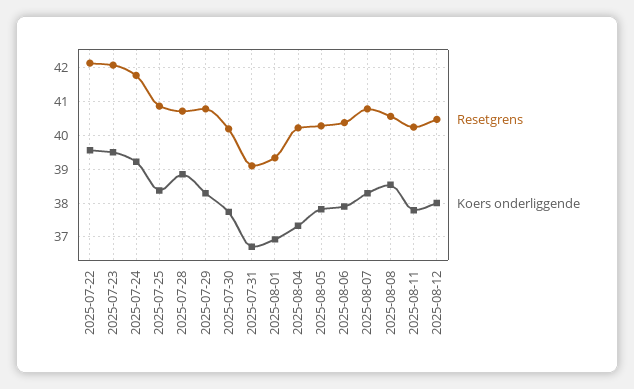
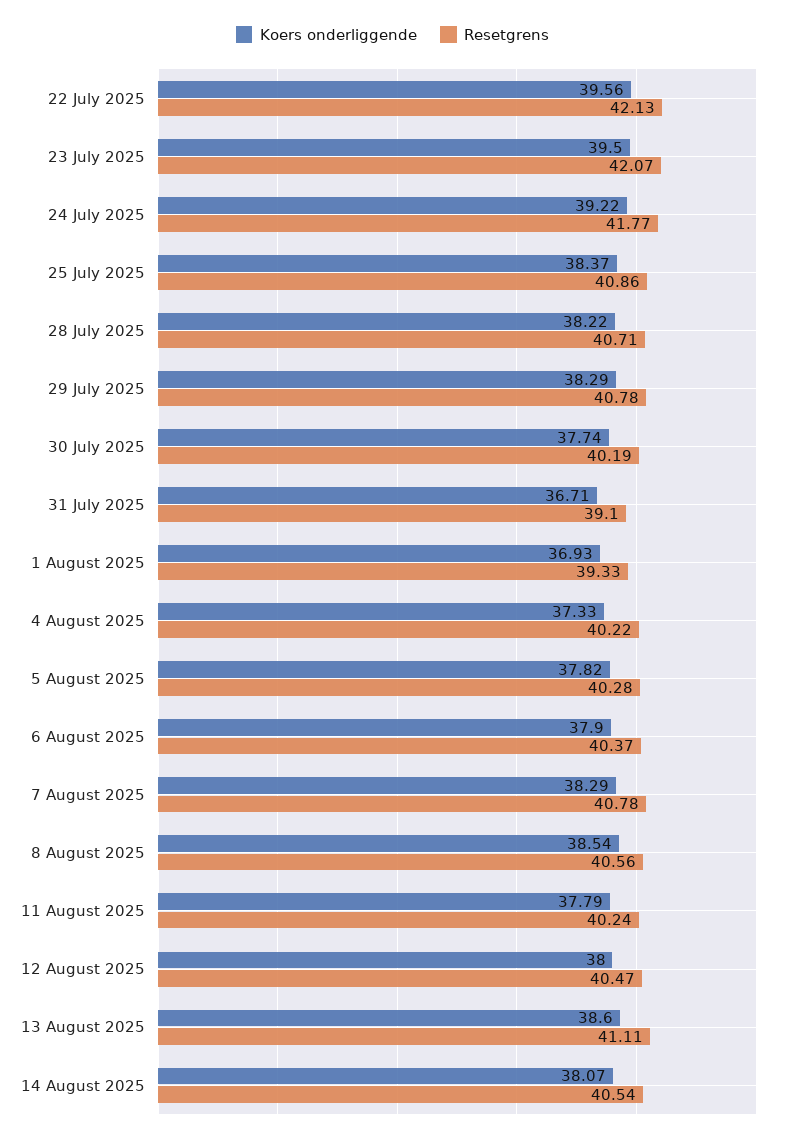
Koers onderliggende, 2025-07-28: 38.8 -> 38.22
Koers onderliggende, 13 August 2025: none -> 38.6
Resetgrens, 13 August 2025: none -> 41.11
Koers onderliggende, 14 August 2025: none -> 38.07
Resetgrens, 14 August 2025: none -> 40.54

